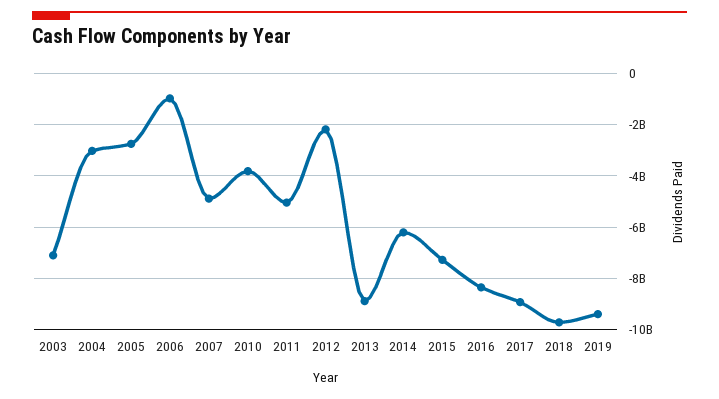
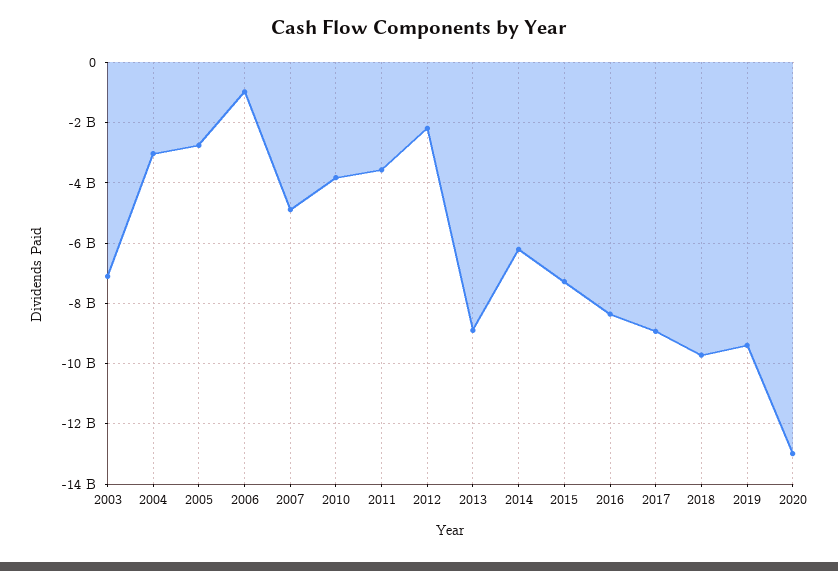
2011: -5000000000 -> -3600000000
2020: none -> -13000000000

